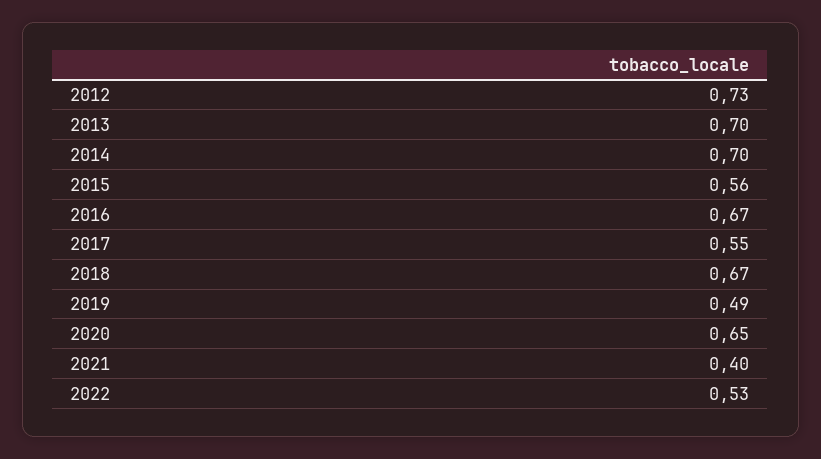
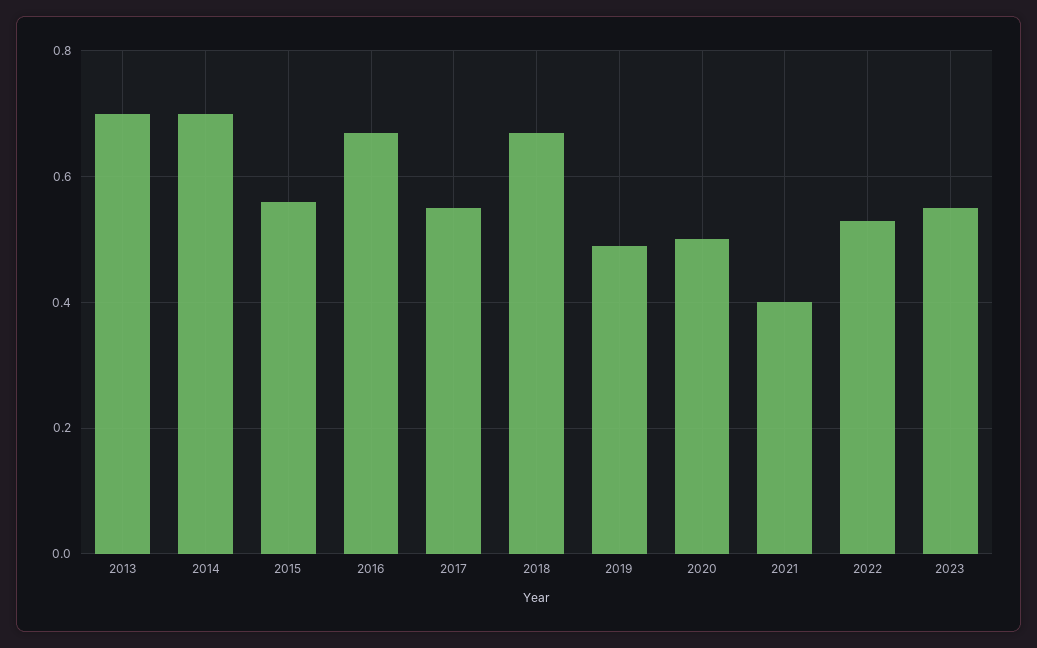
2012: 0.73 -> none
2020: 0.65 -> 0.5
2023: none -> 0.55

